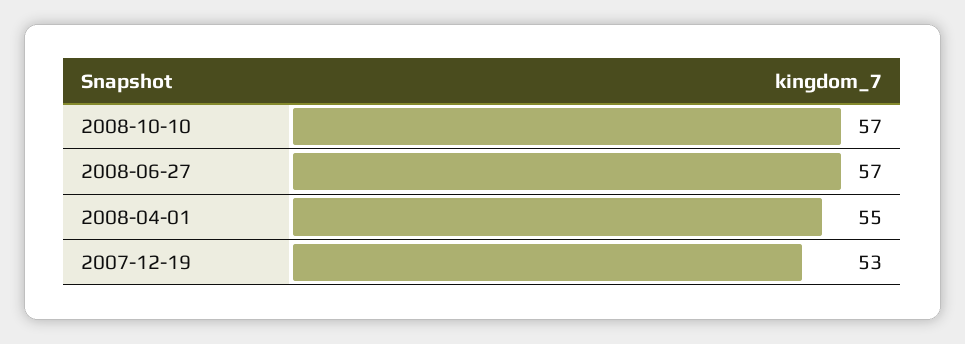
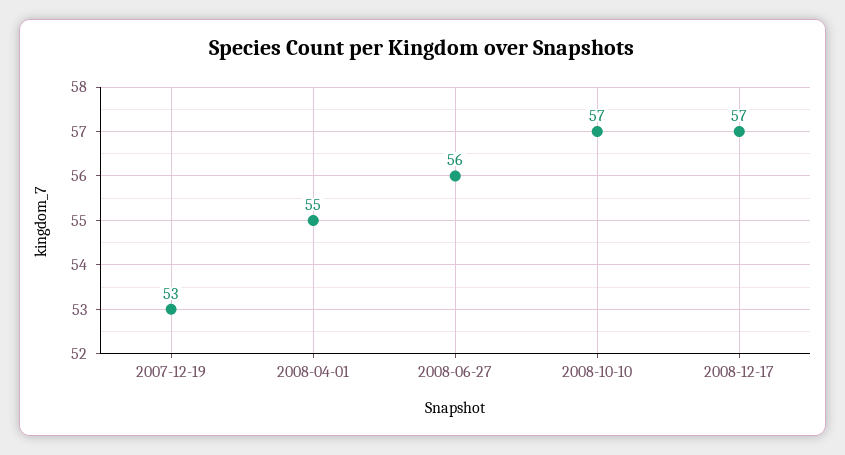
2008-06-27: 57 -> 56
2008-12-17: none -> 57

